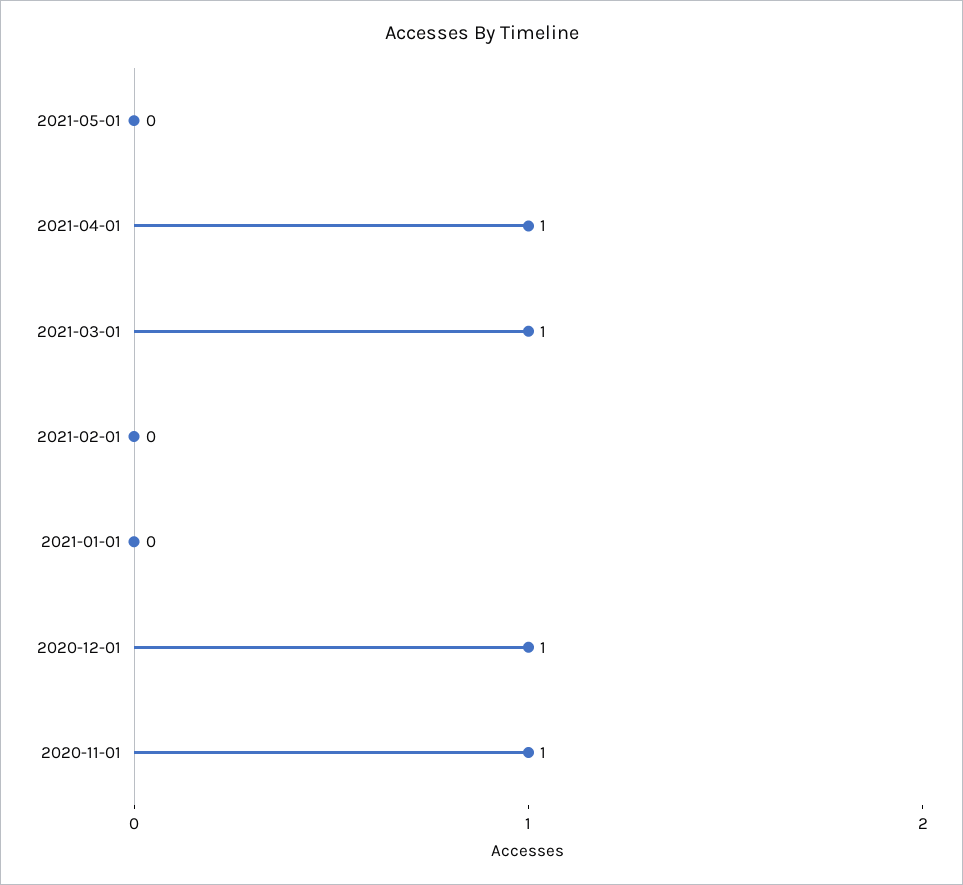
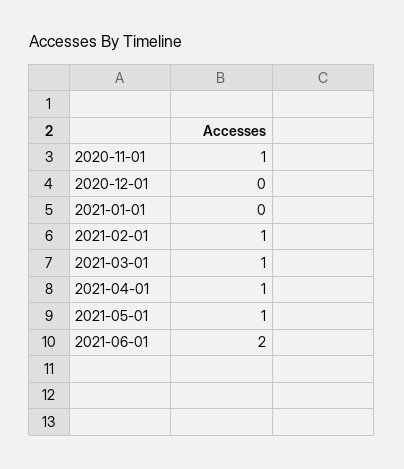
2021-05-01: 0 -> 1
2021-02-01: 0 -> 1
2020-12-01: 1 -> 0
2021-06-01: none -> 2

